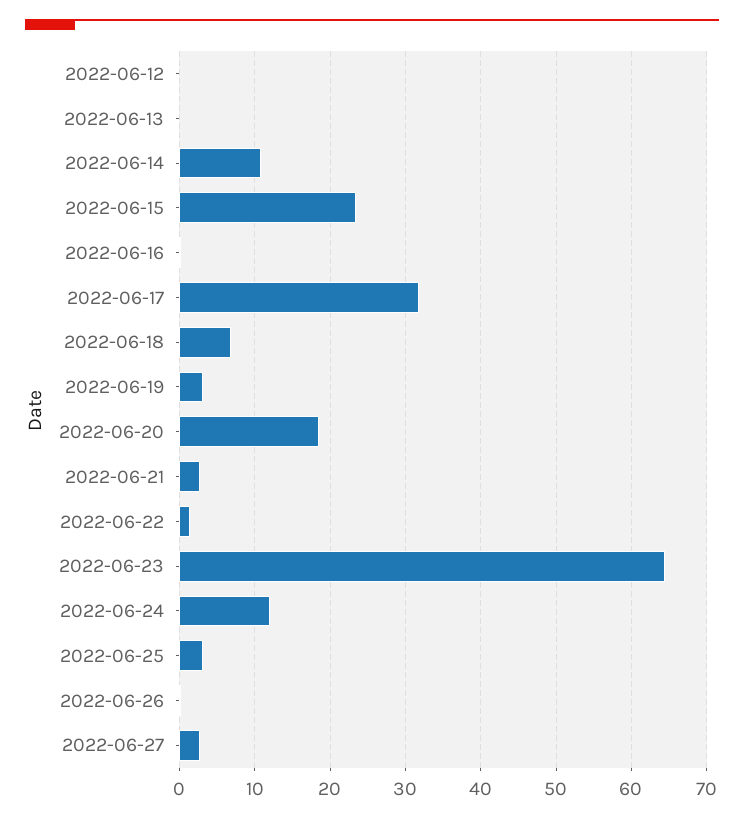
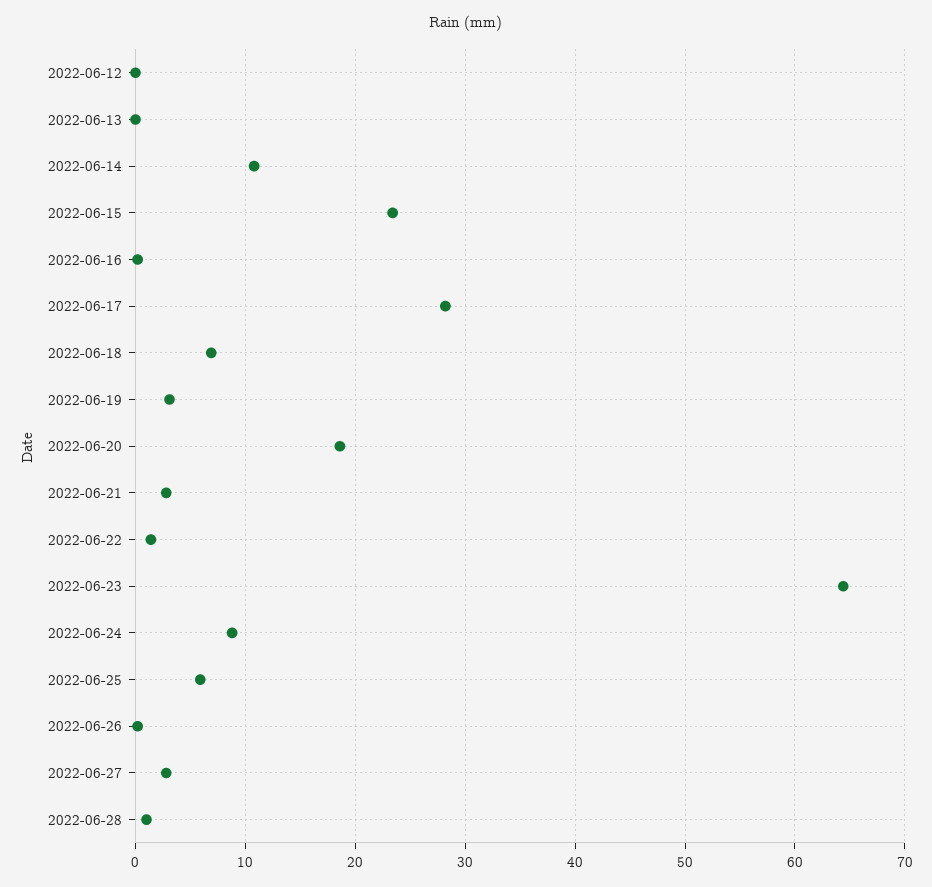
2022-06-17: 32 -> 28
2022-06-24: 12 -> 9
2022-06-25: 3 -> 6
2022-06-28: none -> 1

